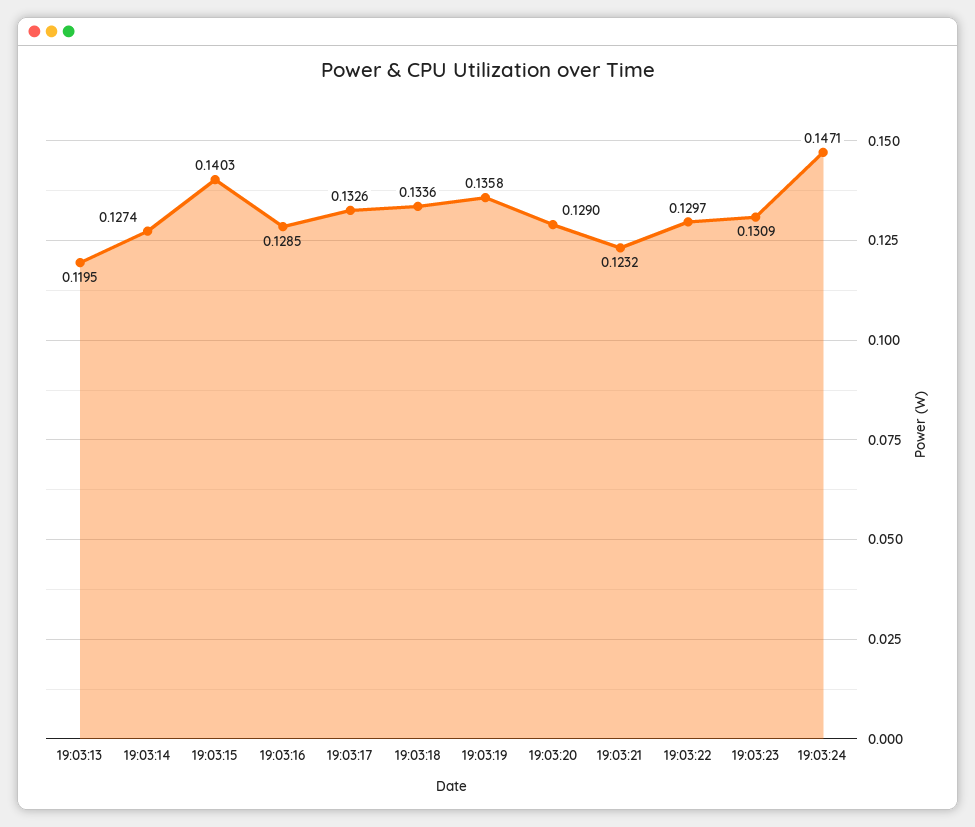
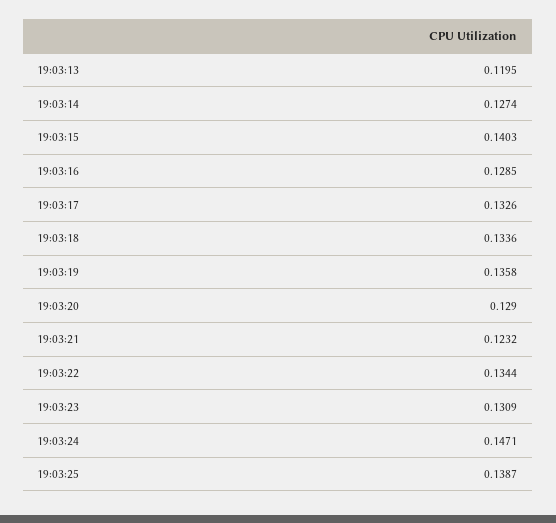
19:03:22: 0.1297 -> 0.1344
19:03:25: none -> 0.1387

